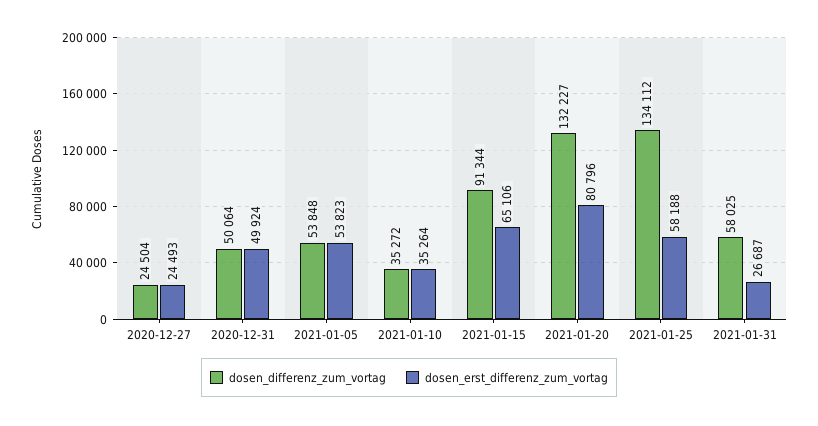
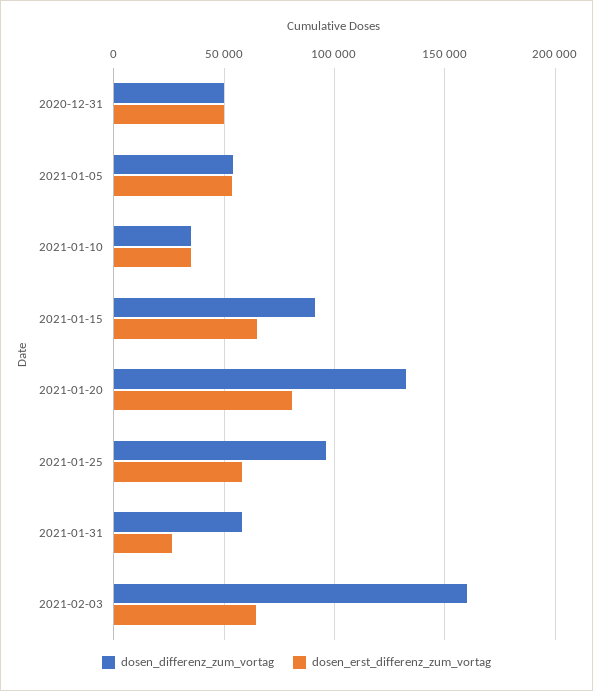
dosen_differenz_zum_vortag, 2020-12-27: 24504 -> none
dosen_erst_differenz_zum_vortag, 2020-12-27: 24493 -> none
dosen_differenz_zum_vortag, 2021-01-25: 134112 -> 95000
dosen_differenz_zum_vortag, 2021-02-03: none -> 160000
dosen_erst_differenz_zum_vortag, 2021-02-03: none -> 65000

